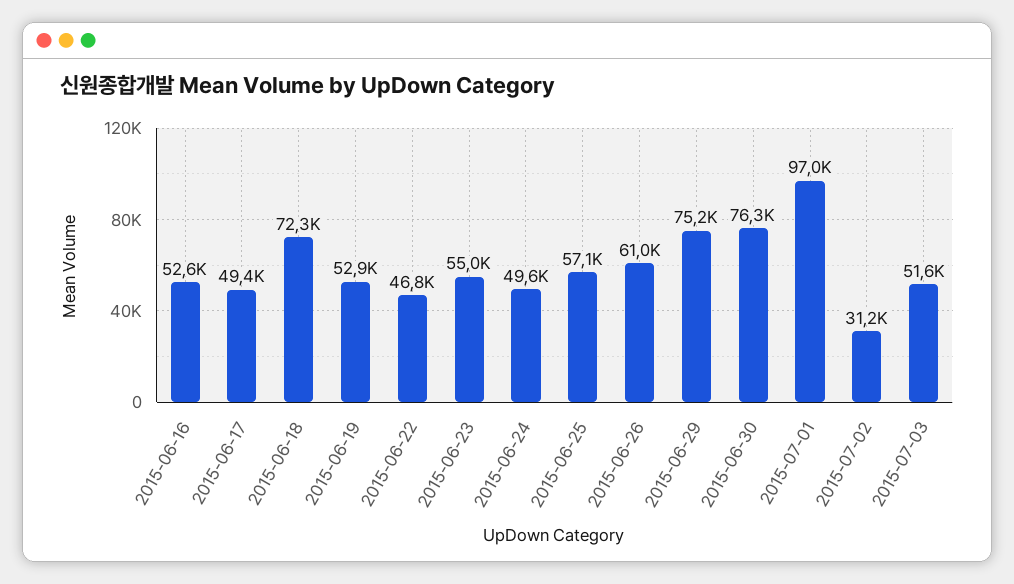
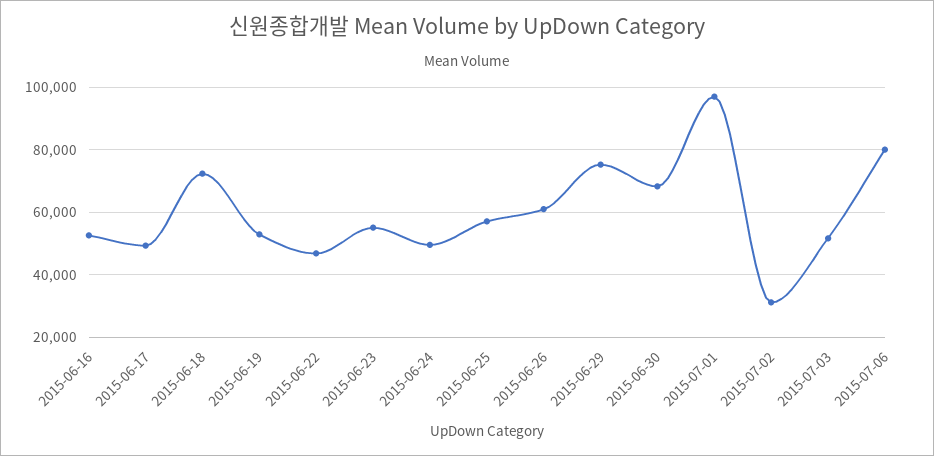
2015-06-30: 76300 -> 68000
2015-07-06: none -> 80000

